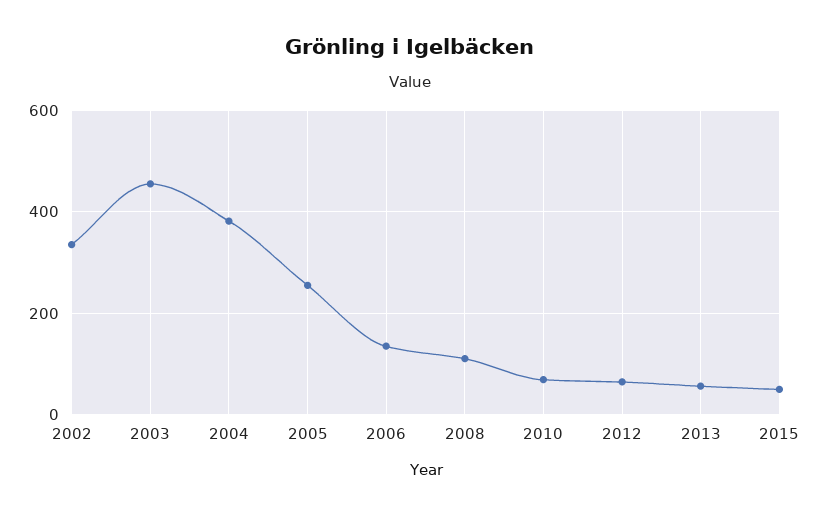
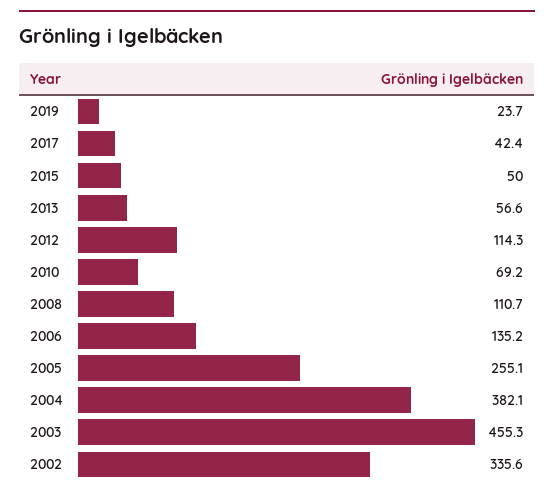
2012: 60 -> 114.3
2019: none -> 23.7
2017: none -> 42.4

